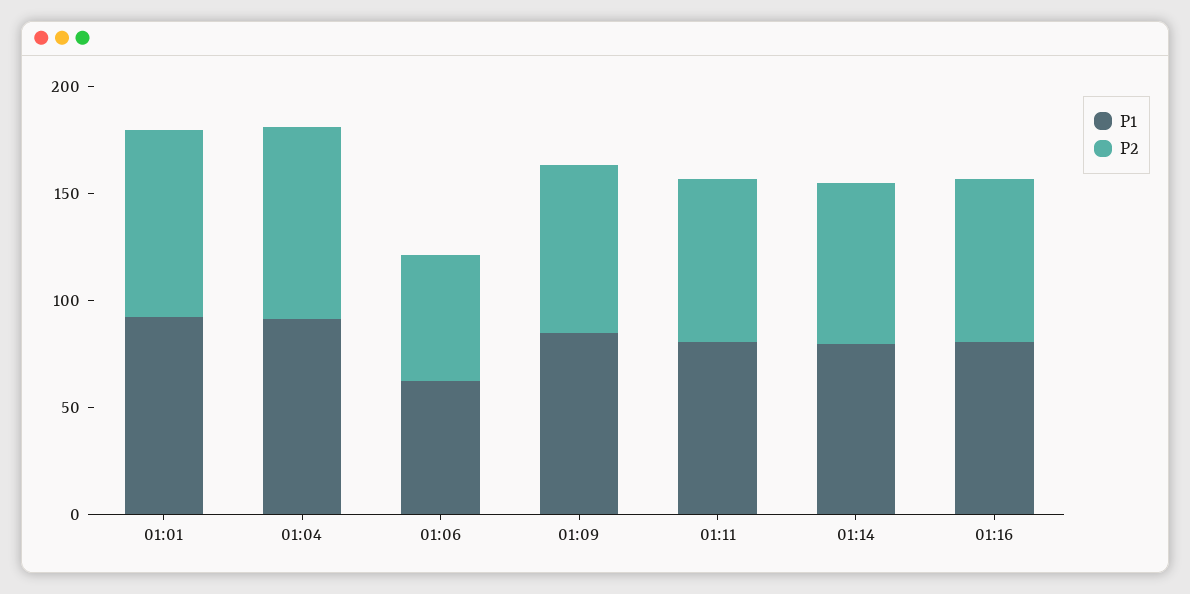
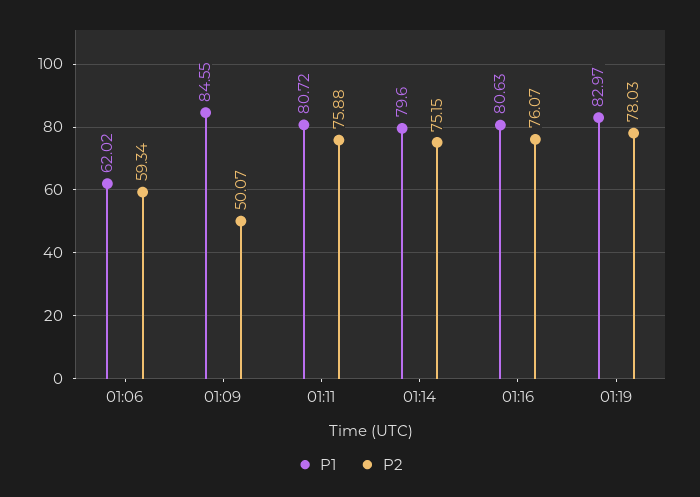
P1, 01:01: 90 -> none
P2, 01:01: 90 -> none
P1, 01:04: 90 -> none
P2, 01:04: 90 -> none
P2, 01:09: 80 -> 50.07
P1, 01:19: none -> 82.97
P2, 01:19: none -> 78.03

